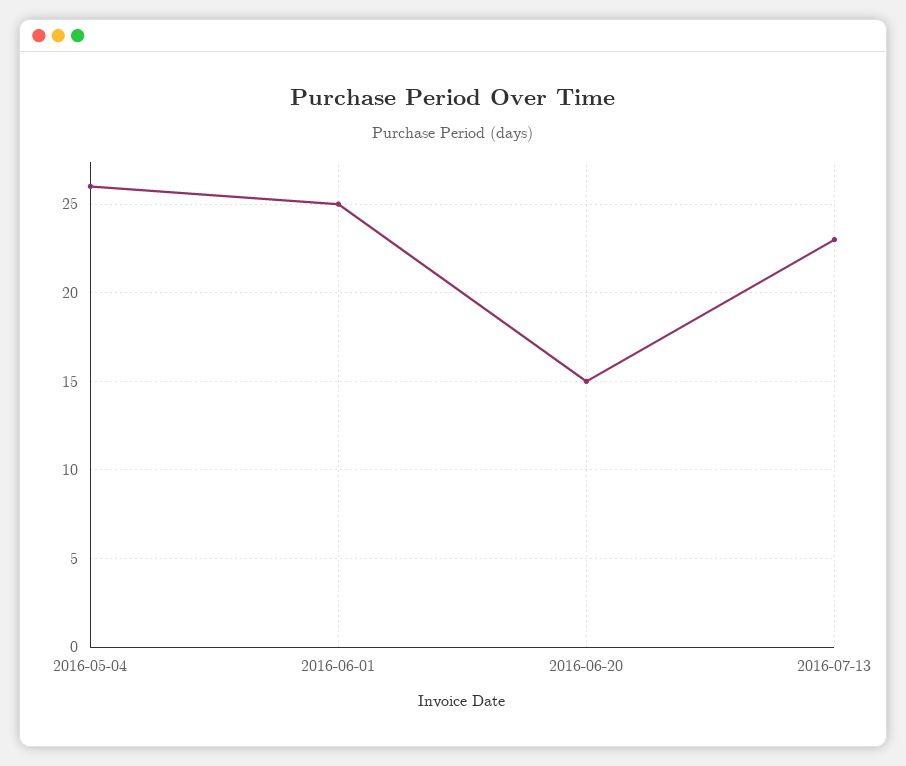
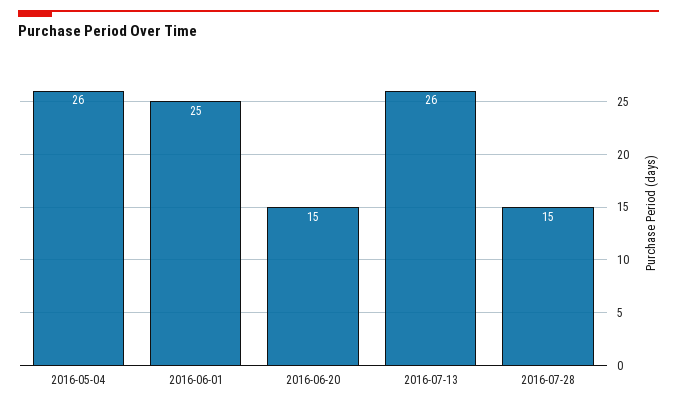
2016-07-13: 23 -> 26
2016-07-28: none -> 15

